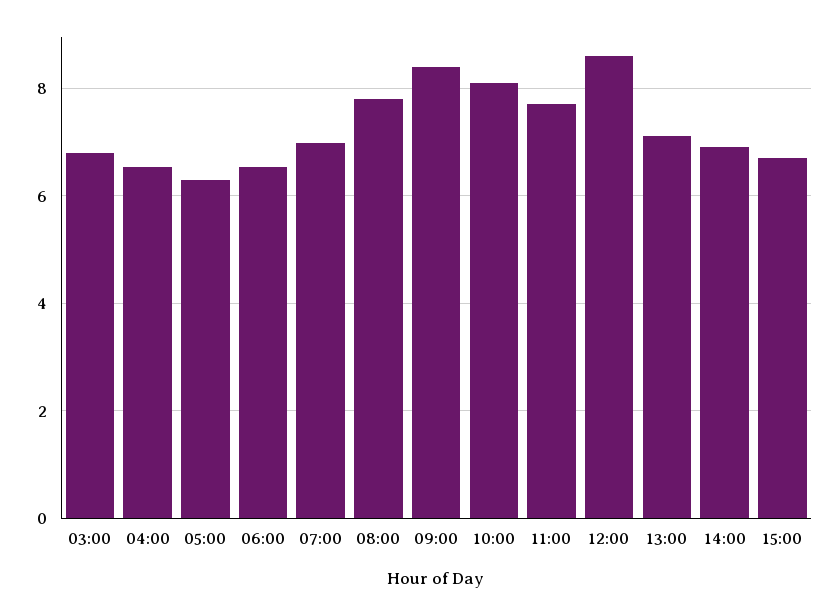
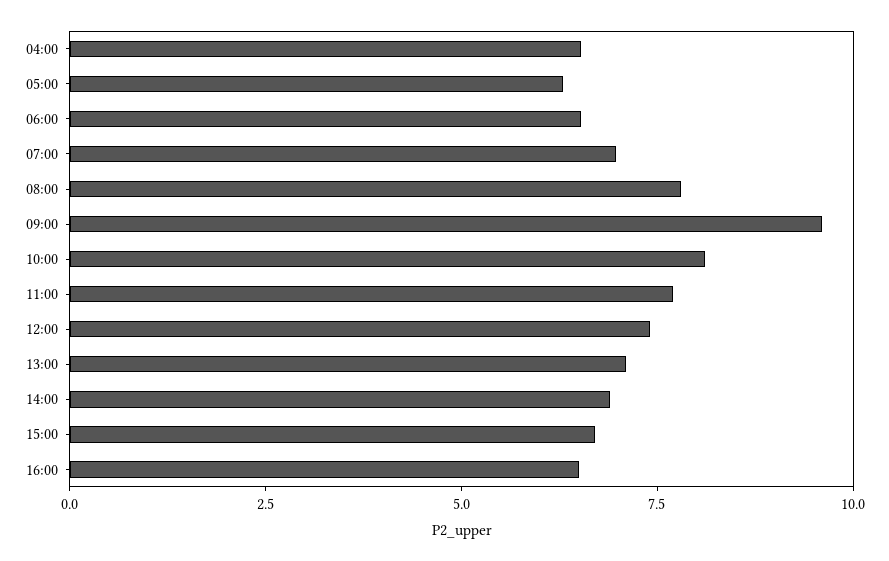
03:00: 6.8 -> none
09:00: 8.4 -> 9.5
12:00: 8.6 -> 7.5
16:00: none -> 6.5

